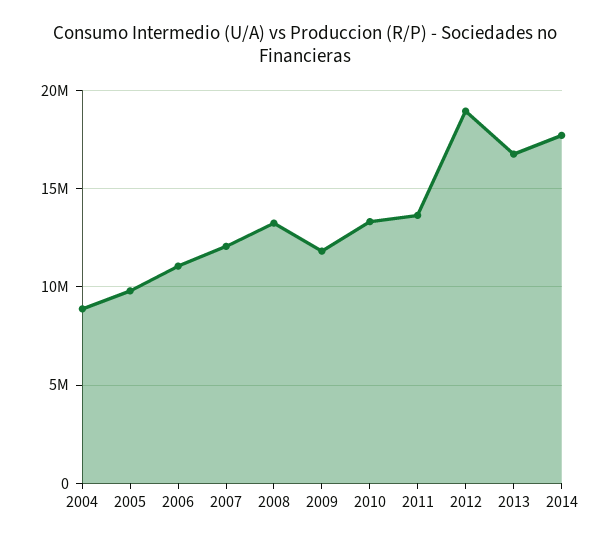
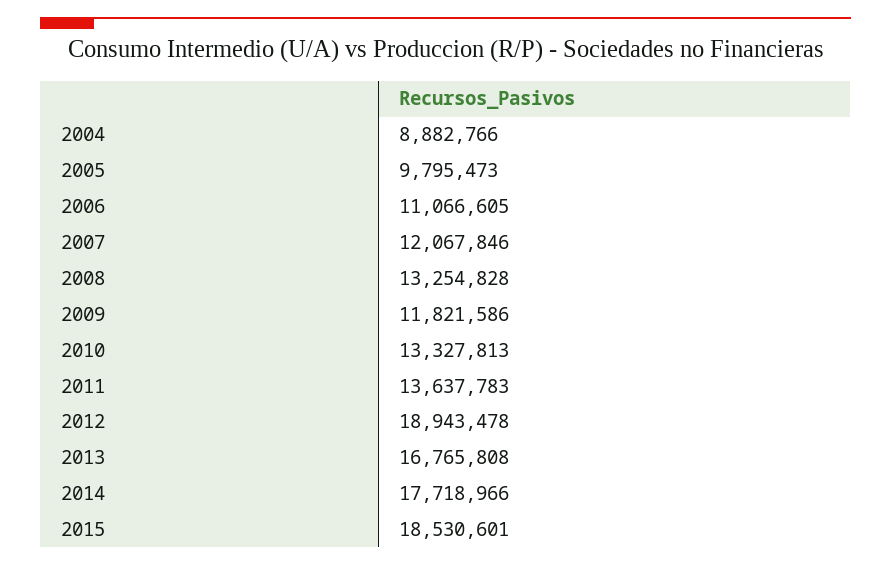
2015: none -> 18530601

